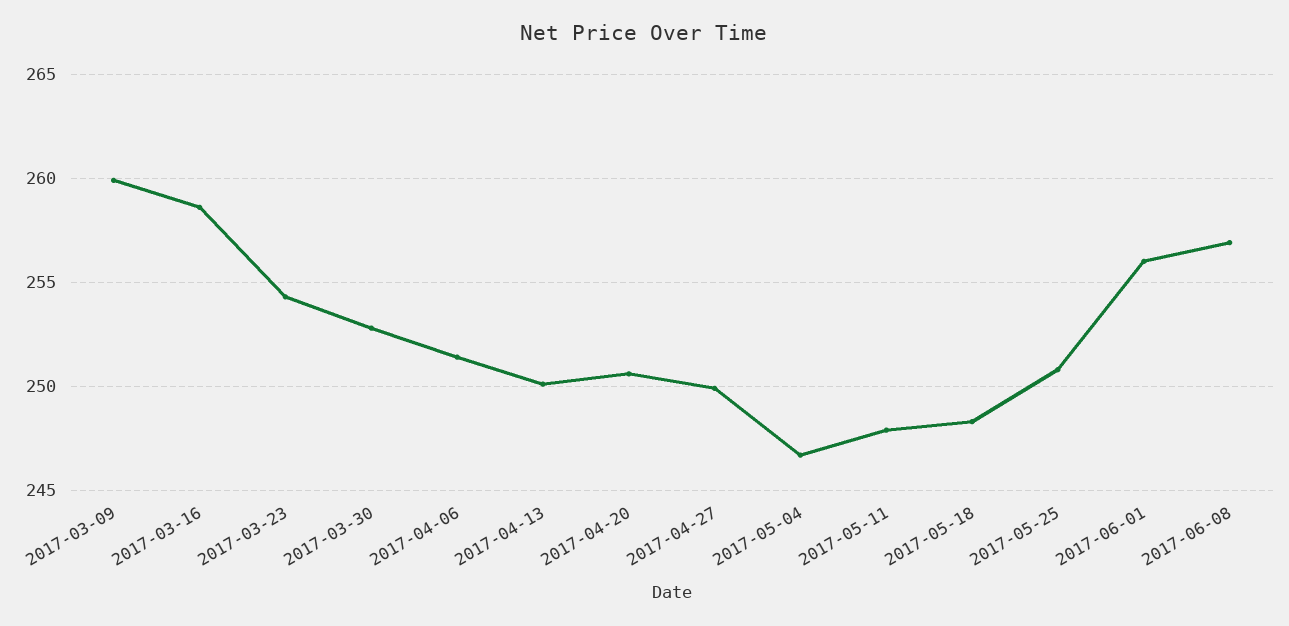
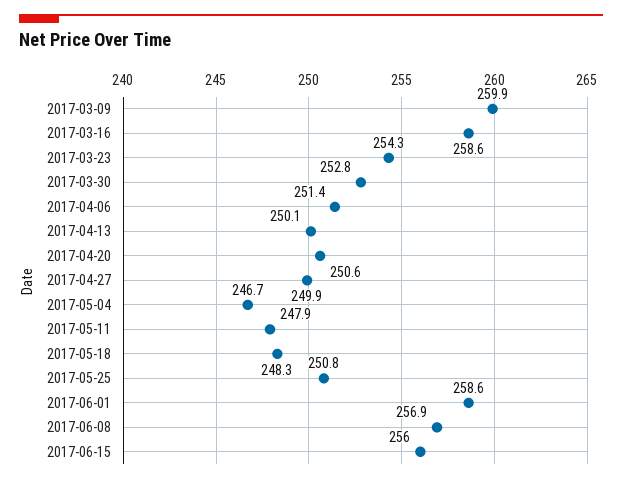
2017-06-01: 256 -> 258.6
2017-06-15: none -> 256

